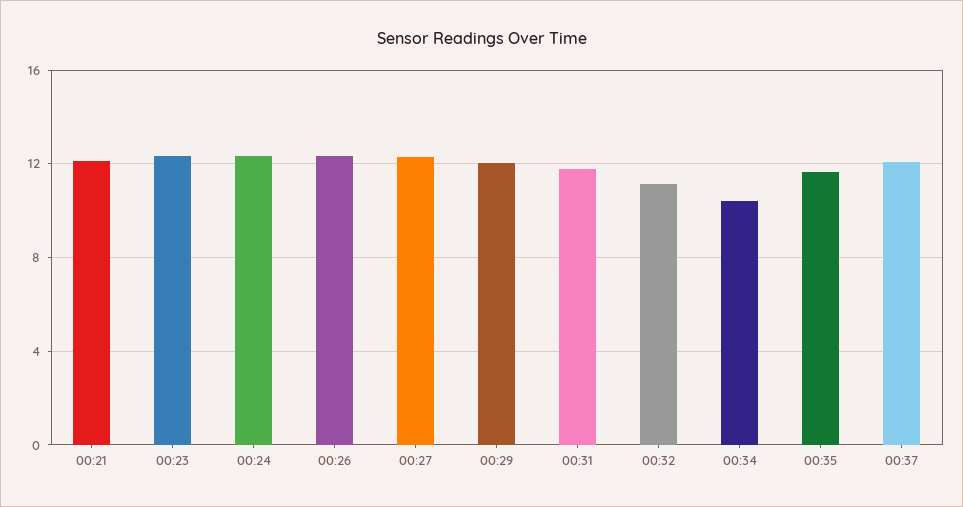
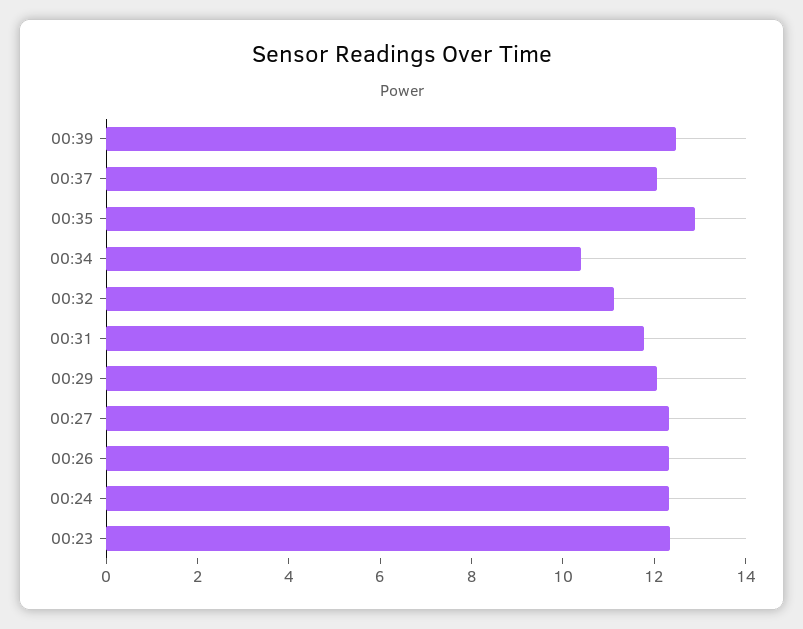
00:21: 12 -> none
00:35: 11.5 -> 13
00:39: none -> 12.5

